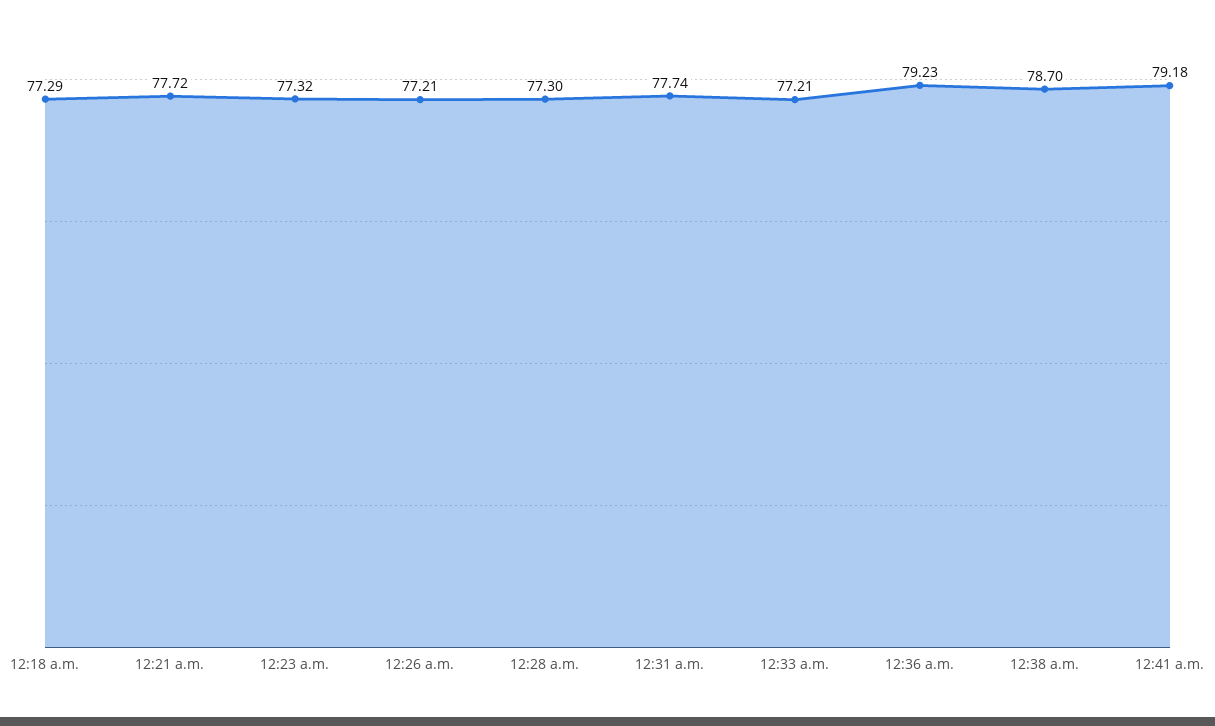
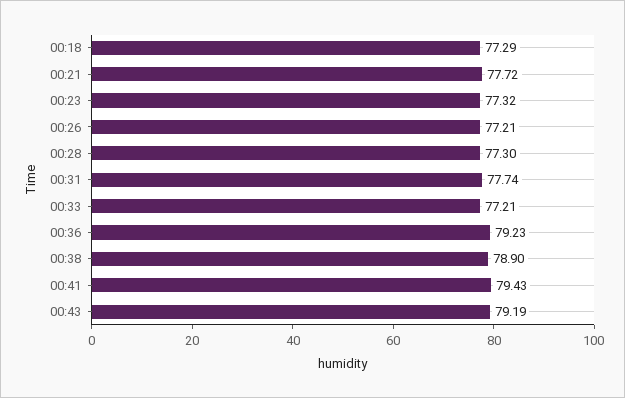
12:38 a.m.: 78.7 -> 78.9
12:41 a.m.: 79.18 -> 79.43
00:43: none -> 79.19

